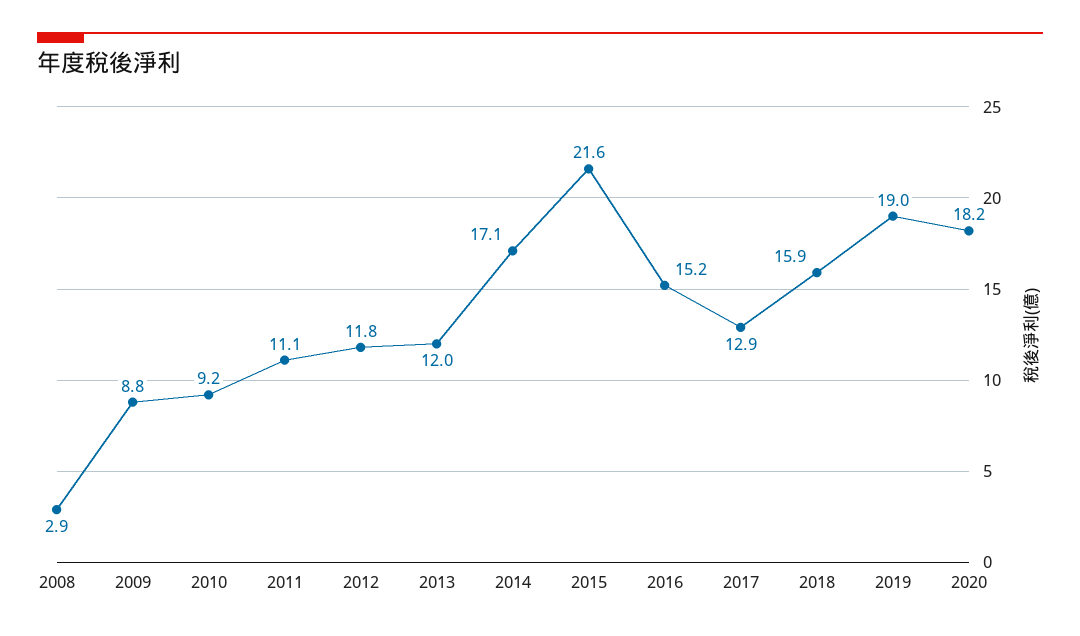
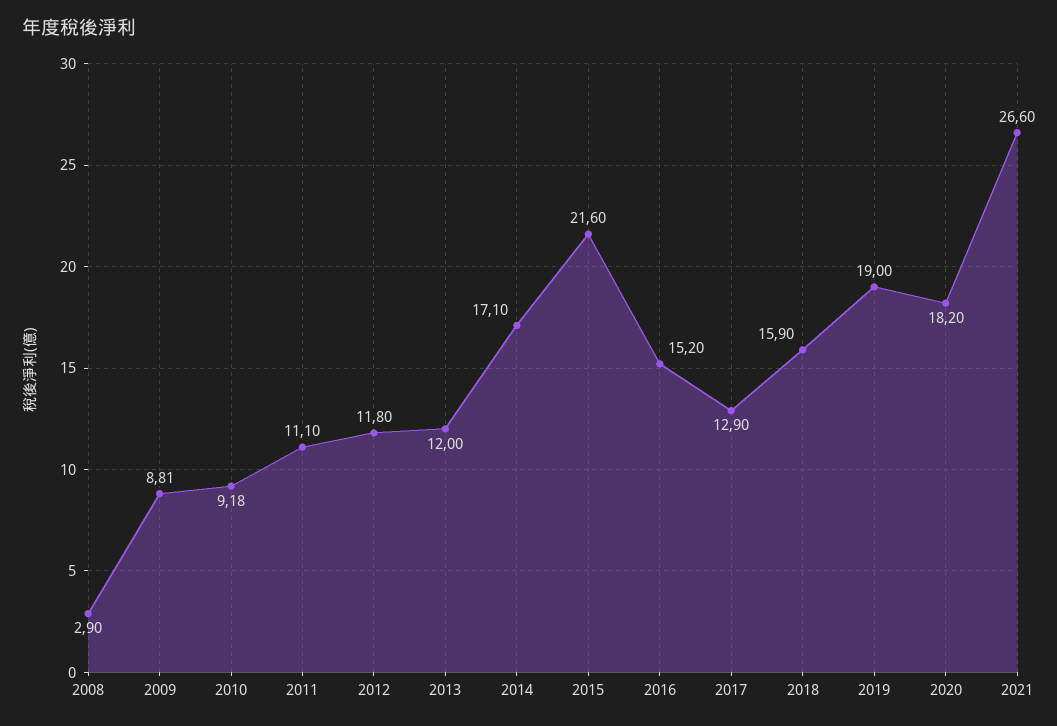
2021: none -> 26.6

